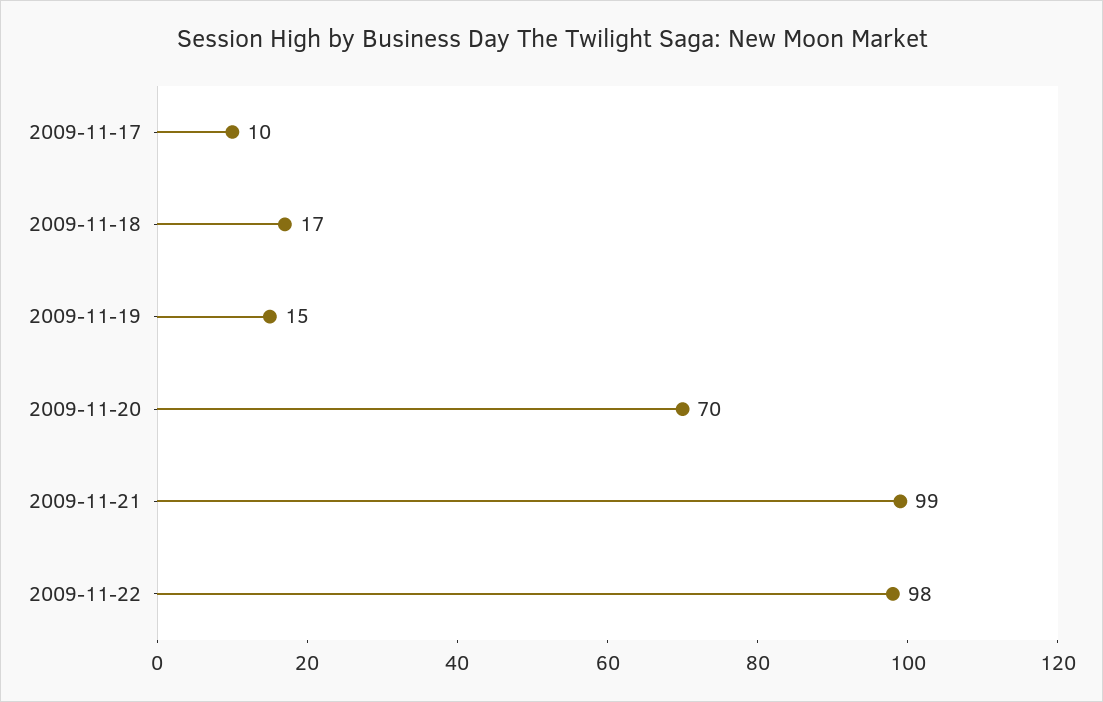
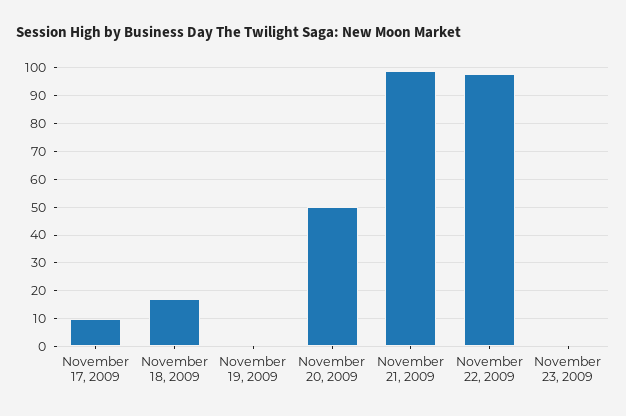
2009-11-19: 15 -> 0
2009-11-20: 70 -> 50
November 23, 2009: none -> 0

